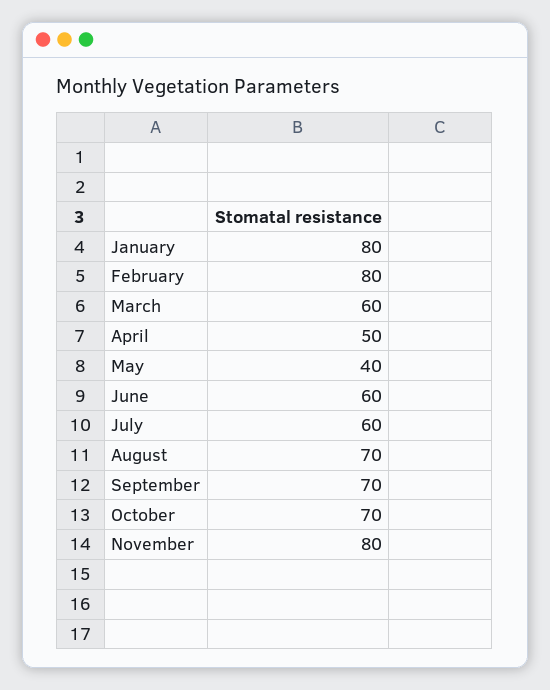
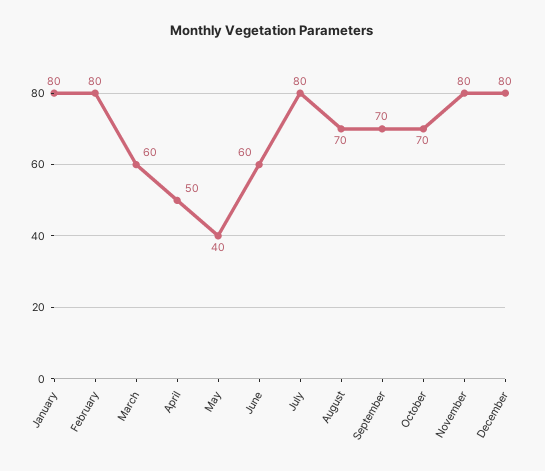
July: 60 -> 80
December: none -> 80

